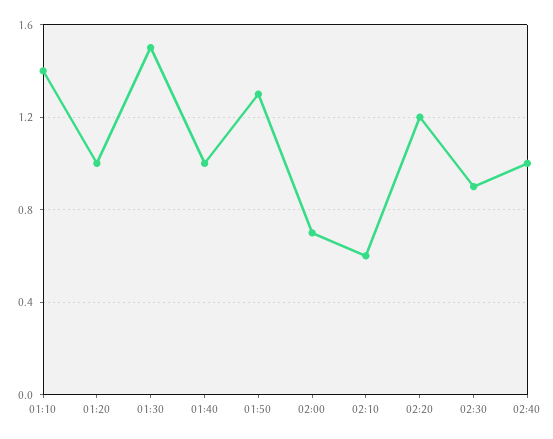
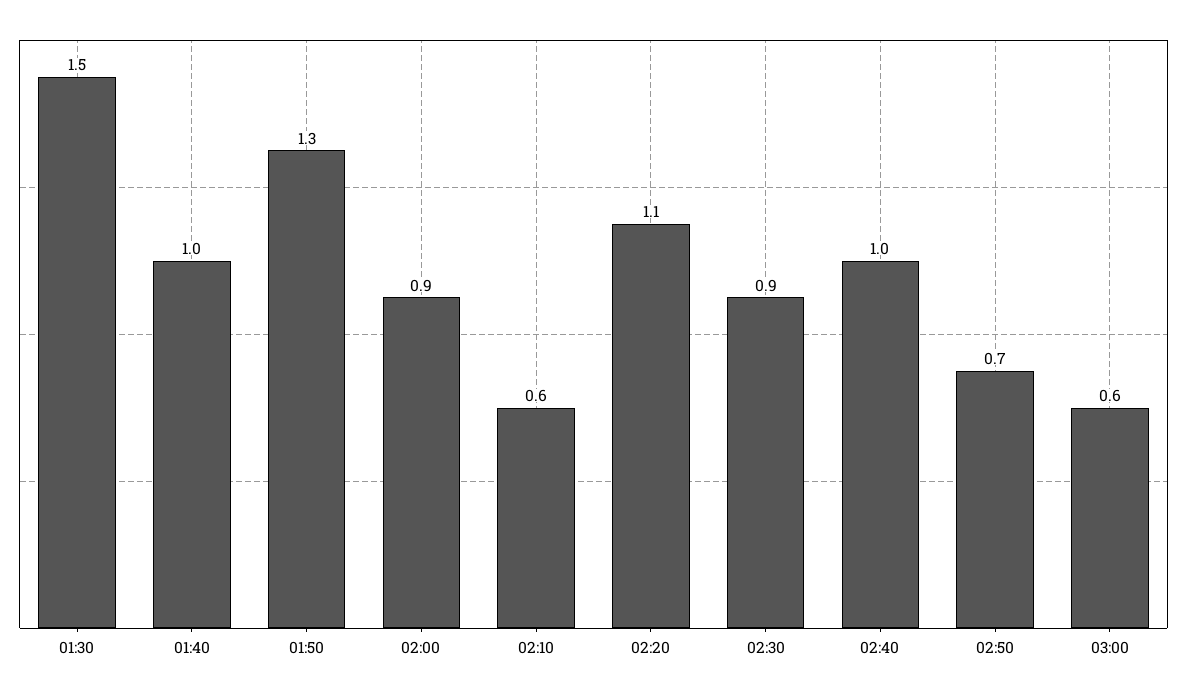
01:10: 1.4 -> none
01:20: 1 -> none
02:00: 0.7 -> 0.9
02:20: 1.2 -> 1.1
02:50: none -> 0.7
03:00: none -> 0.6

